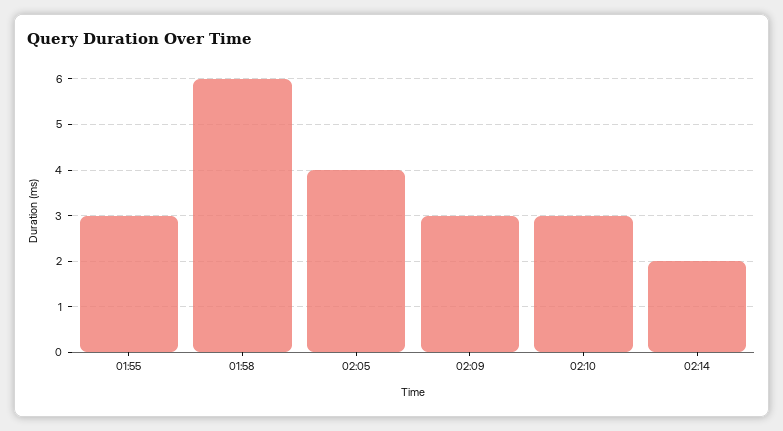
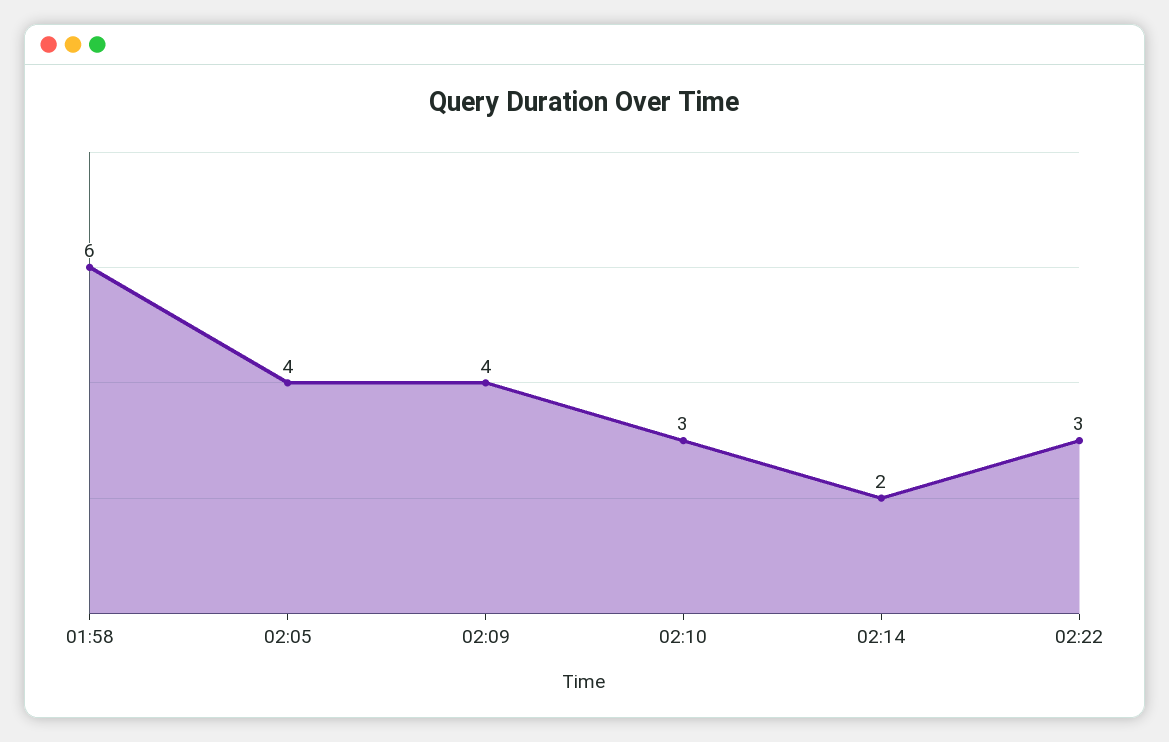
01:55: 3 -> none
02:09: 3 -> 4
02:22: none -> 3

